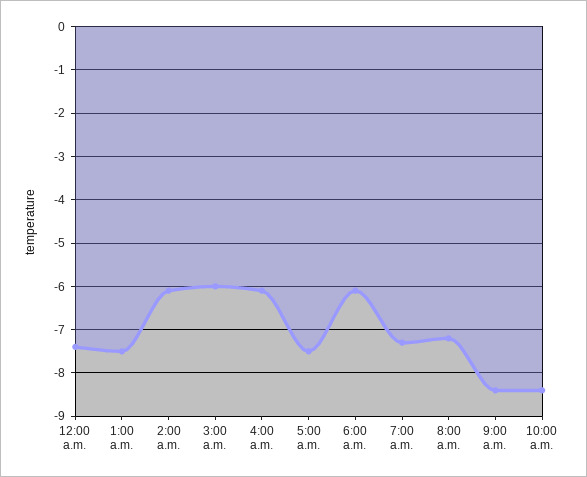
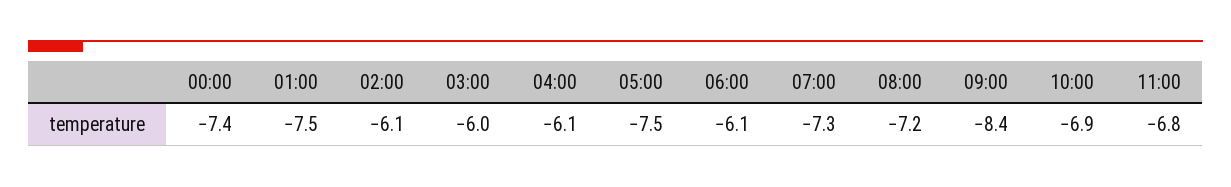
10:00 a.m.: -8.5 -> -6.9
11:00: none -> -6.8

